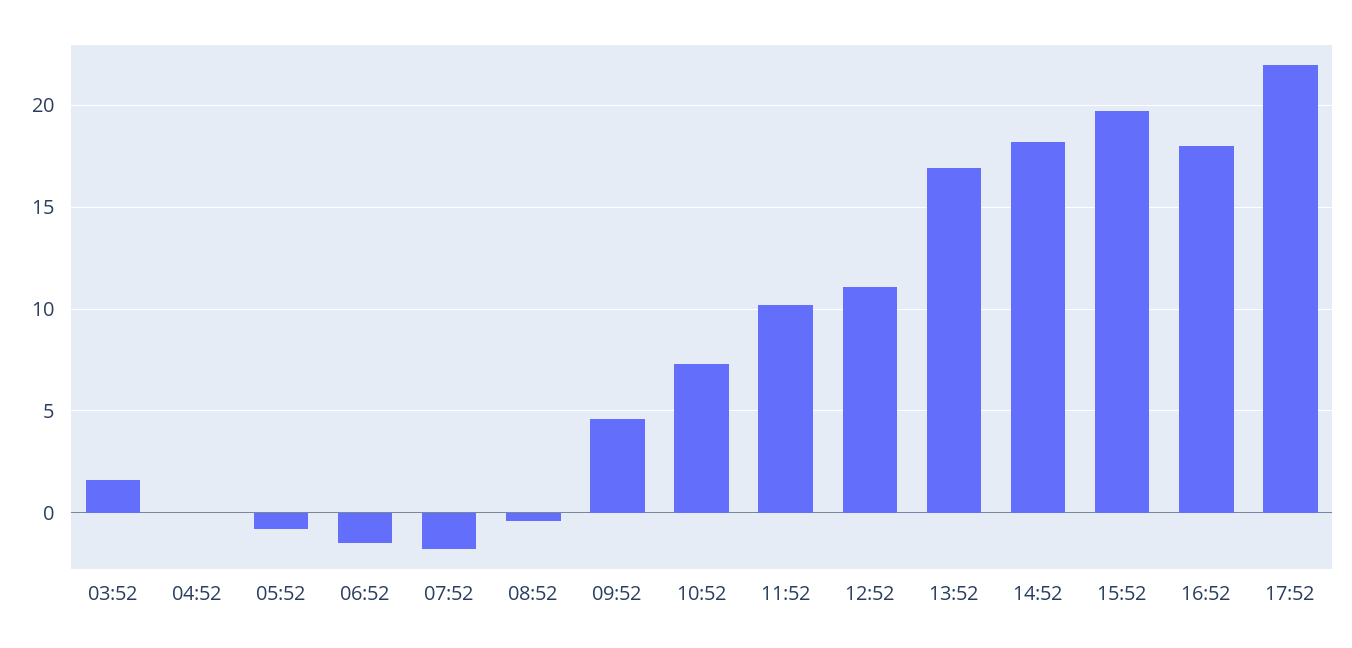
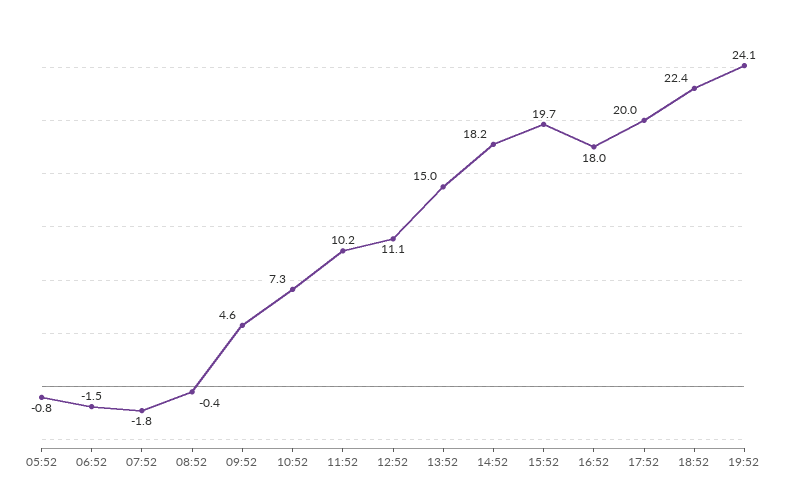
03:52: 1.5 -> none
04:52: 0 -> none
13:52: 17 -> 15
17:52: 22 -> 20
18:52: none -> 22.4
19:52: none -> 24.1

